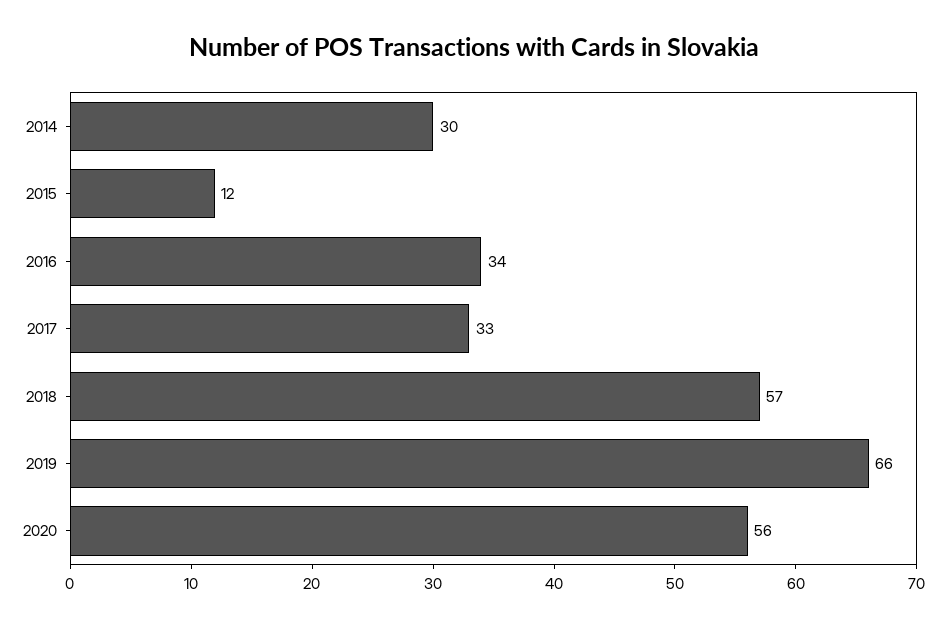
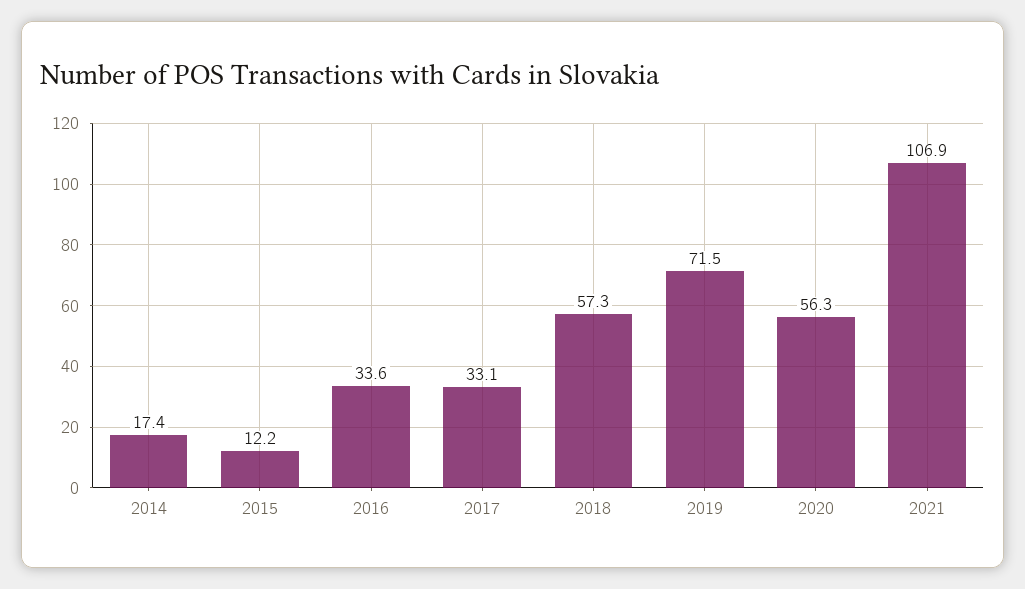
2014: 30 -> 17.4
2019: 66 -> 71.5
2021: none -> 106.9

